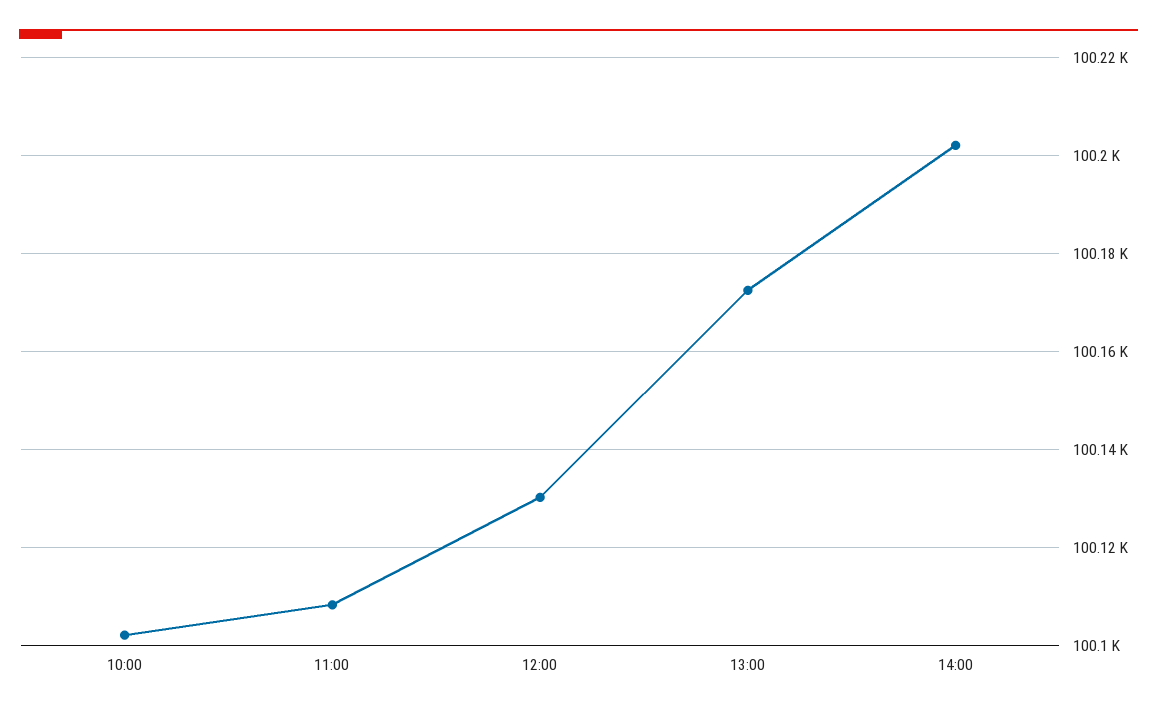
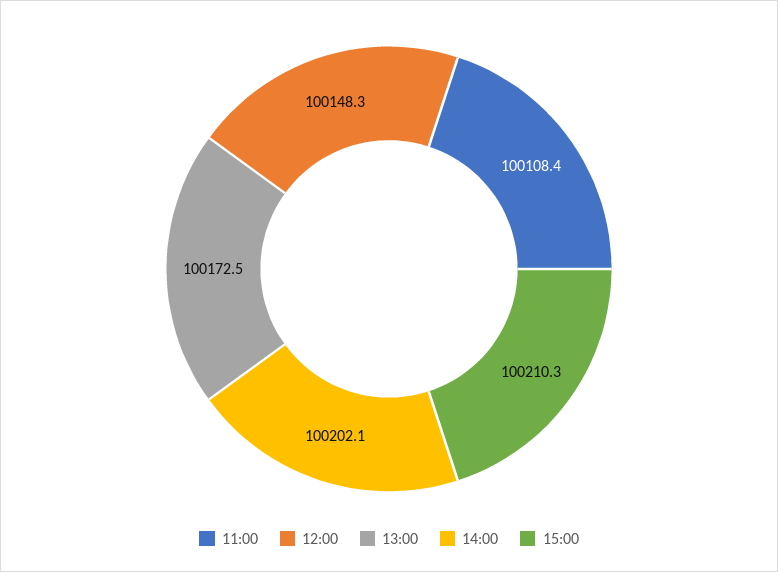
10:00: 100102 -> none
12:00: 100130 -> 100148.3
15:00: none -> 100210.3

